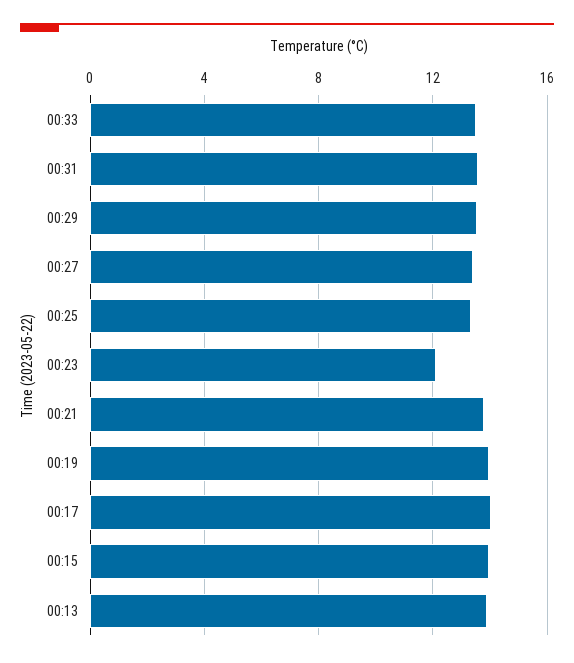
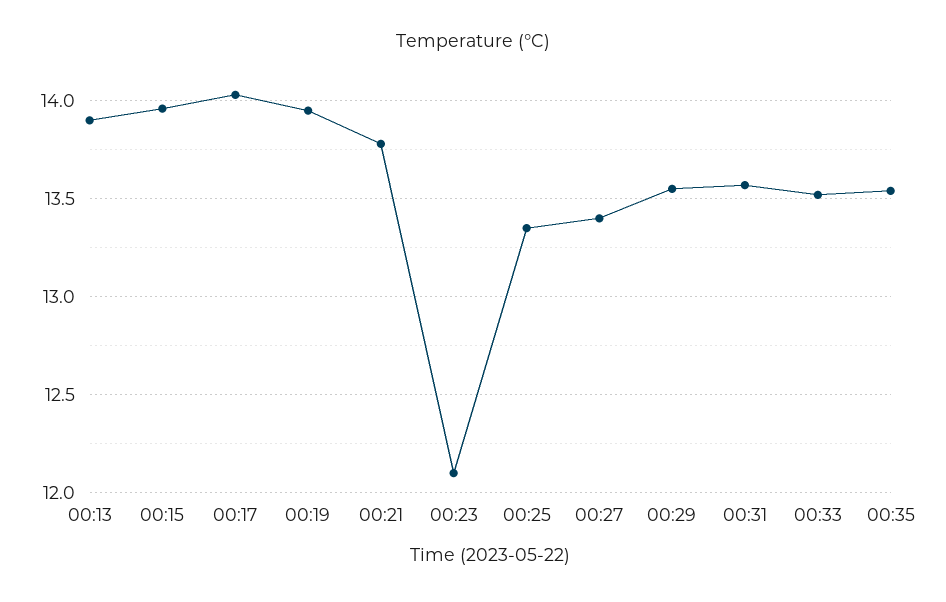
00:35: none -> 13.55

